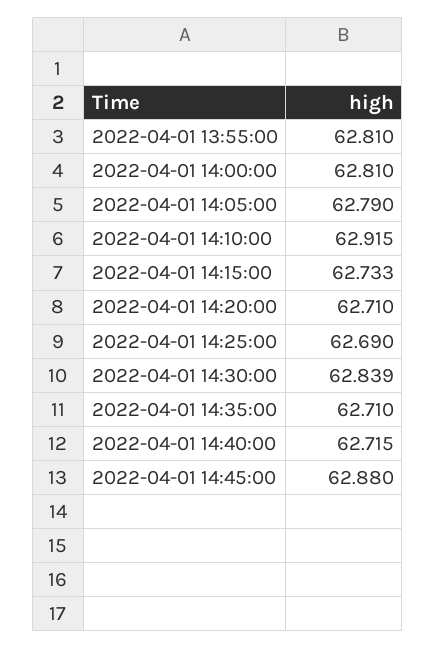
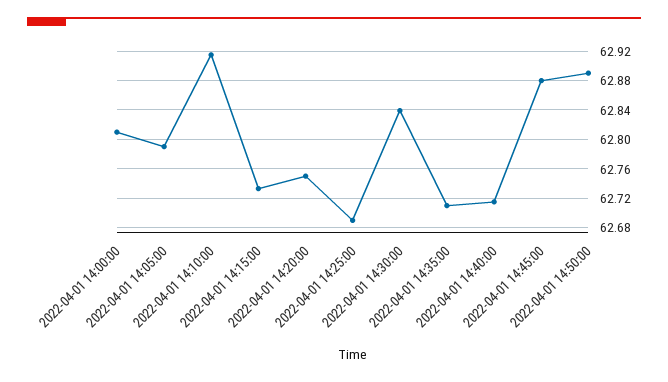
2022-04-01 13:55:00: 62.81 -> none
2022-04-01 14:20:00: 62.71 -> 62.75
2022-04-01 14:50:00: none -> 62.89

